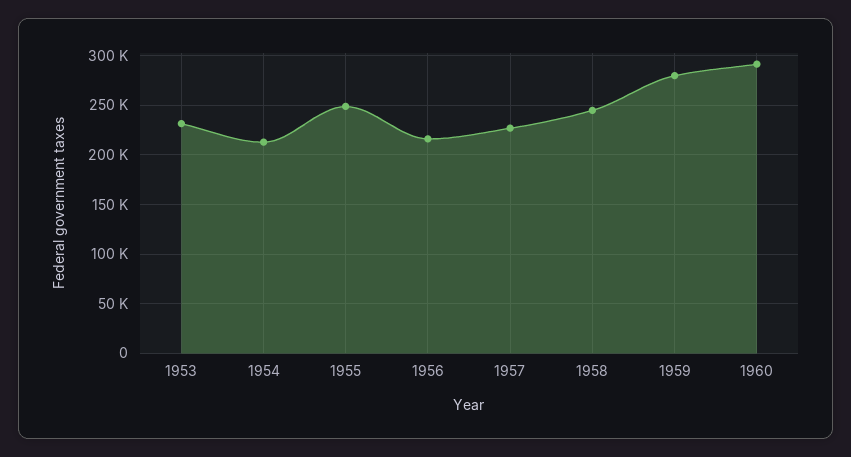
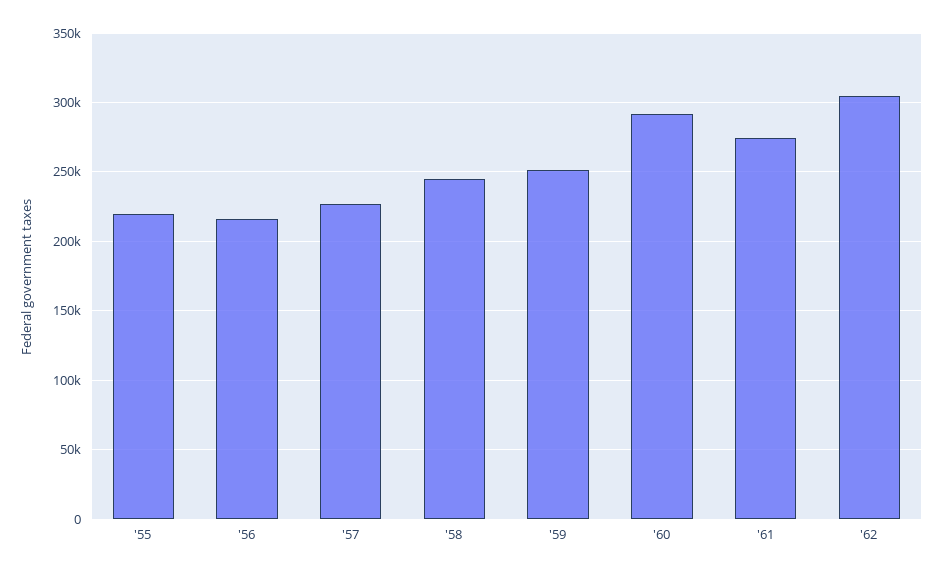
1953: 230000 -> none
1954: 210000 -> none
1955: 250000 -> 220000
1959: 280000 -> 250000
'61: none -> 275000
'62: none -> 305000

